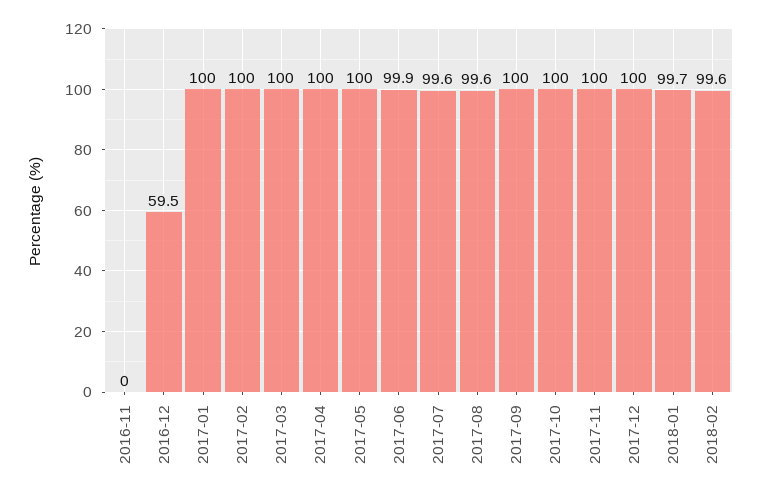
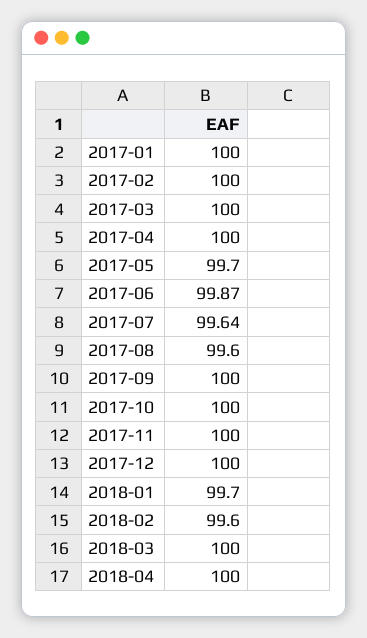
2016-11: 0 -> none
2016-12: 59.5 -> none
2017-05: 100 -> 99.7
2018-03: none -> 100
2018-04: none -> 100

